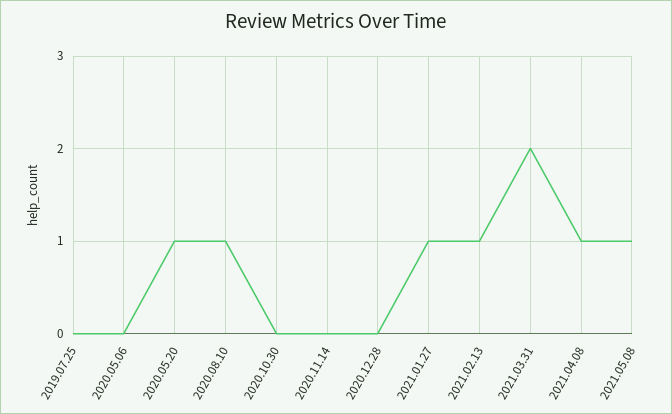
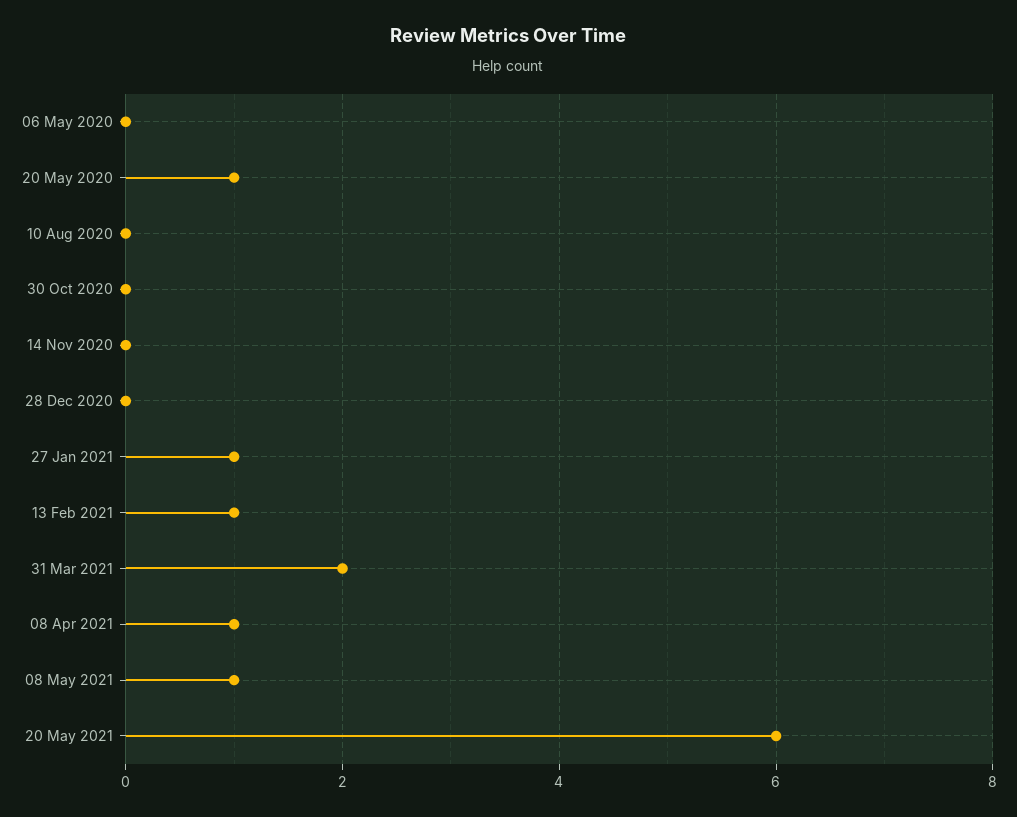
2019.07.25: 0 -> none
2020.08.10: 1 -> 0
20 May 2021: none -> 6

